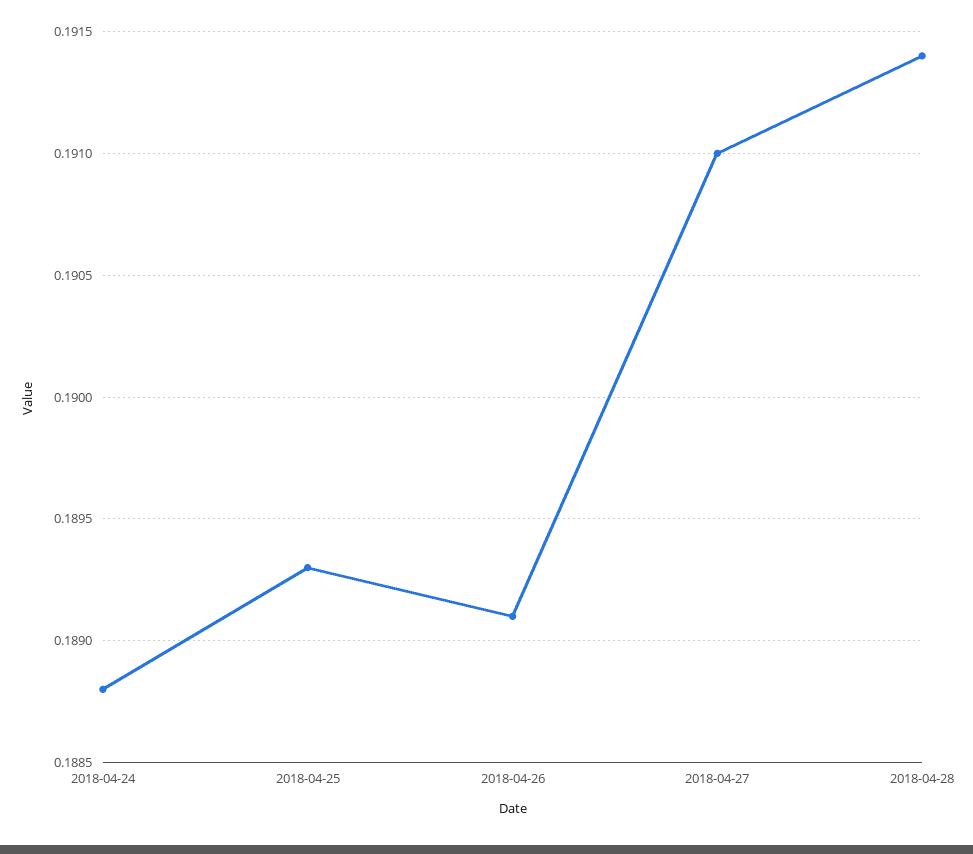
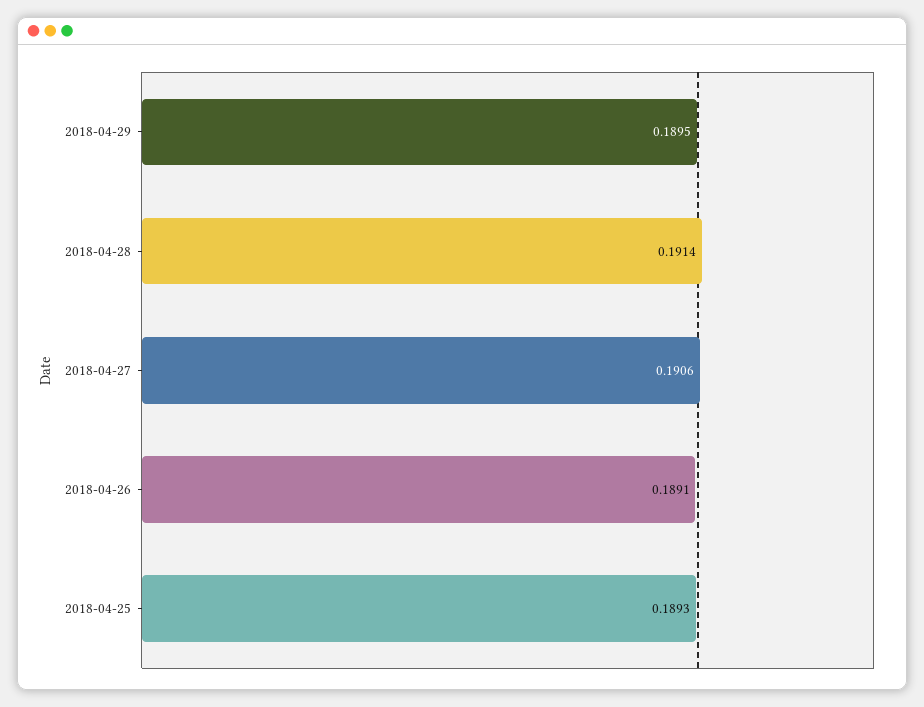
2018-04-24: 0.1888 -> none
2018-04-27: 0.191 -> 0.1906
2018-04-29: none -> 0.1895

